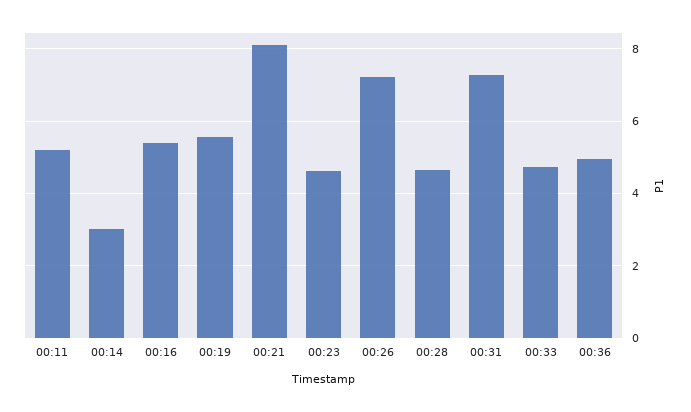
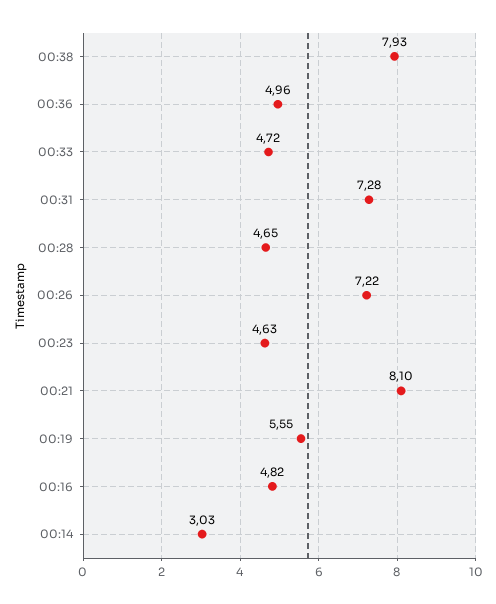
00:11: 5.2 -> none
00:16: 5.4 -> 4.82
00:38: none -> 7.93

